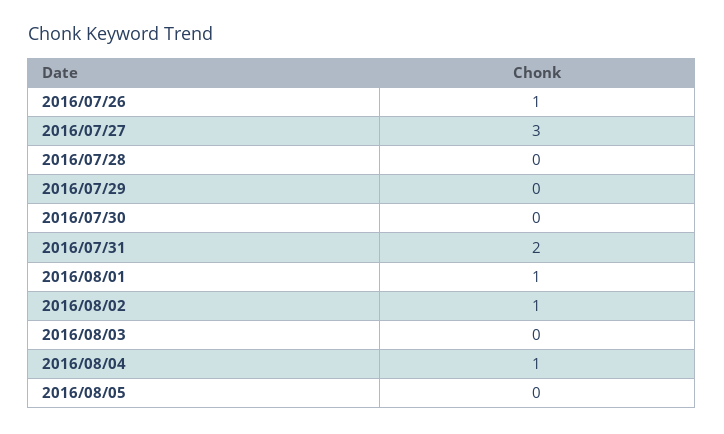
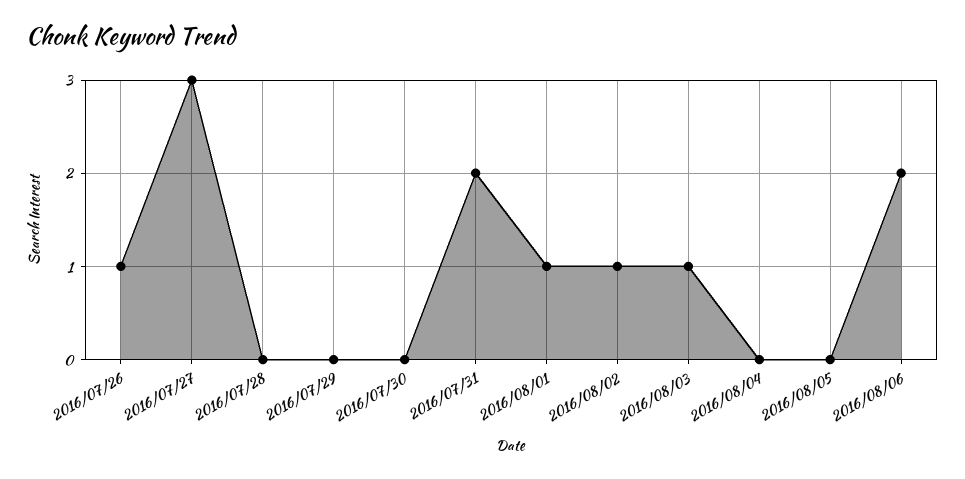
2016/08/03: 0 -> 1
2016/08/04: 1 -> 0
2016/08/06: none -> 2

